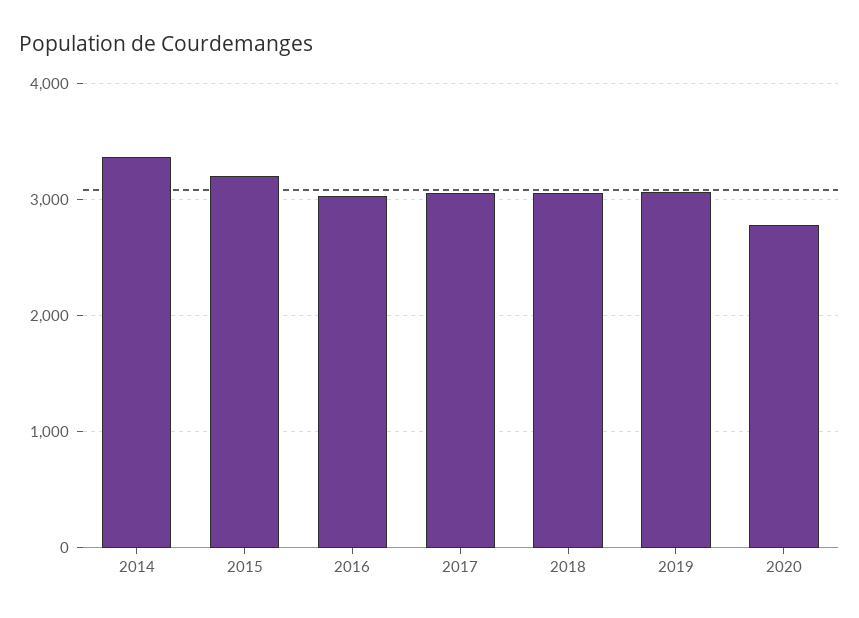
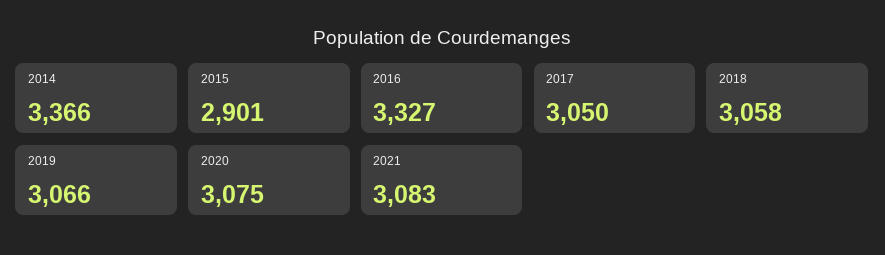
2015: 3200 -> 2901
2016: 3000 -> 3327
2020: 2800 -> 3075
2021: none -> 3083

